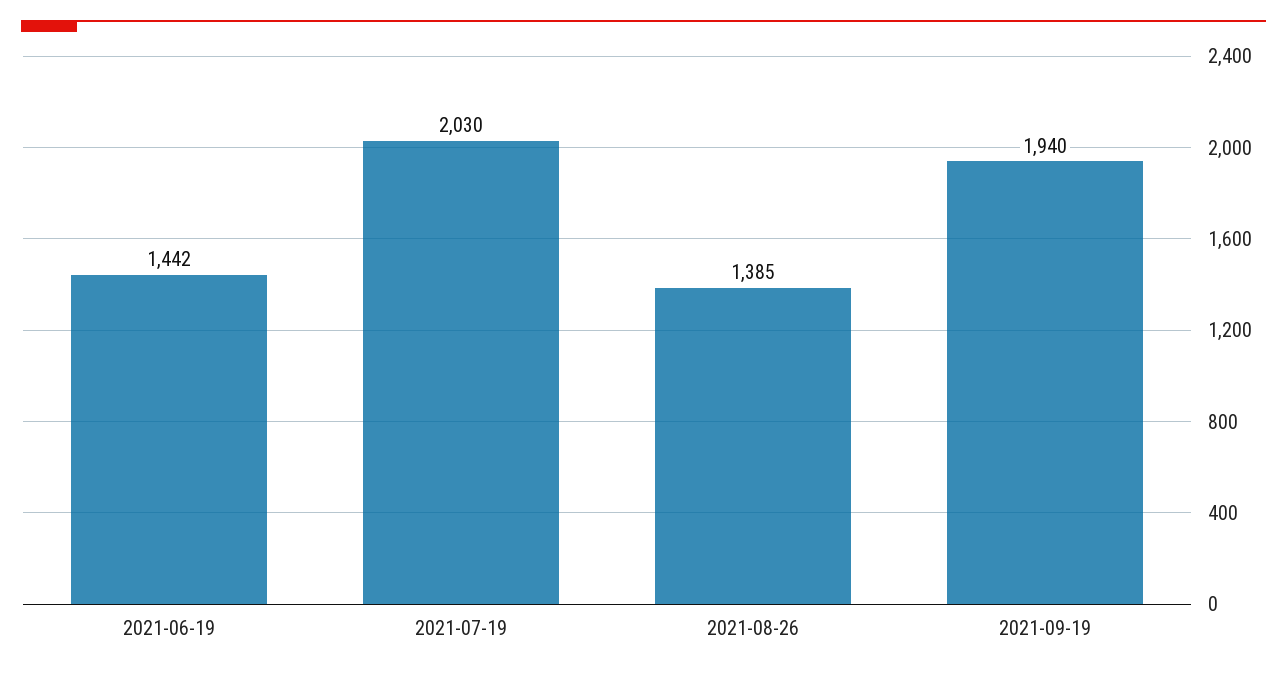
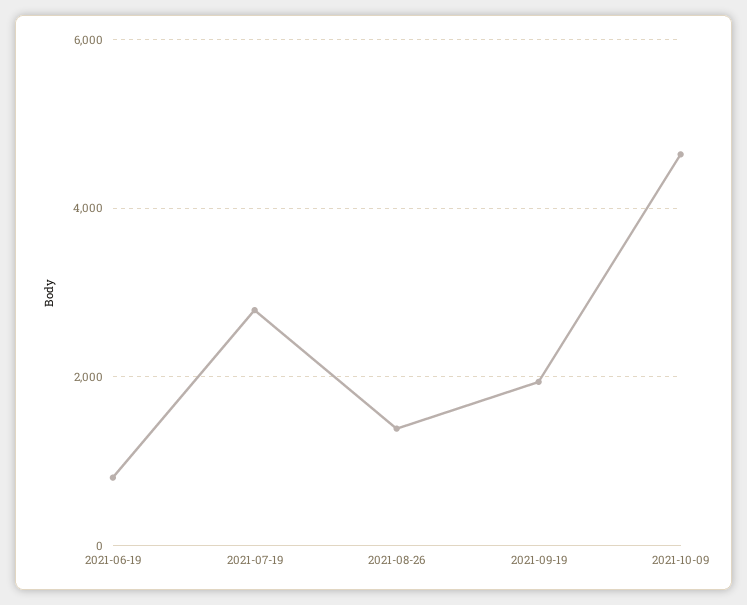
2021-06-19: 1442 -> 800
2021-07-19: 2030 -> 2800
2021-10-09: none -> 4600

